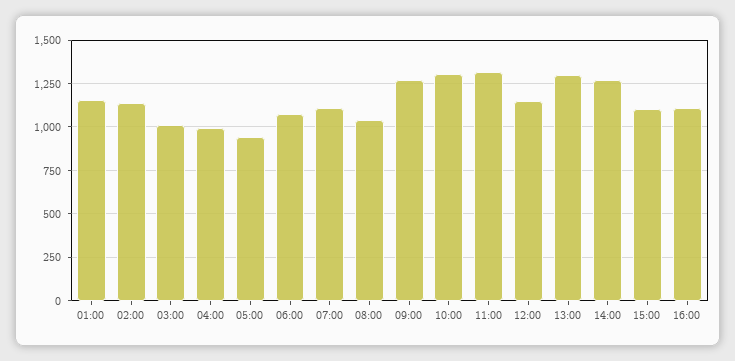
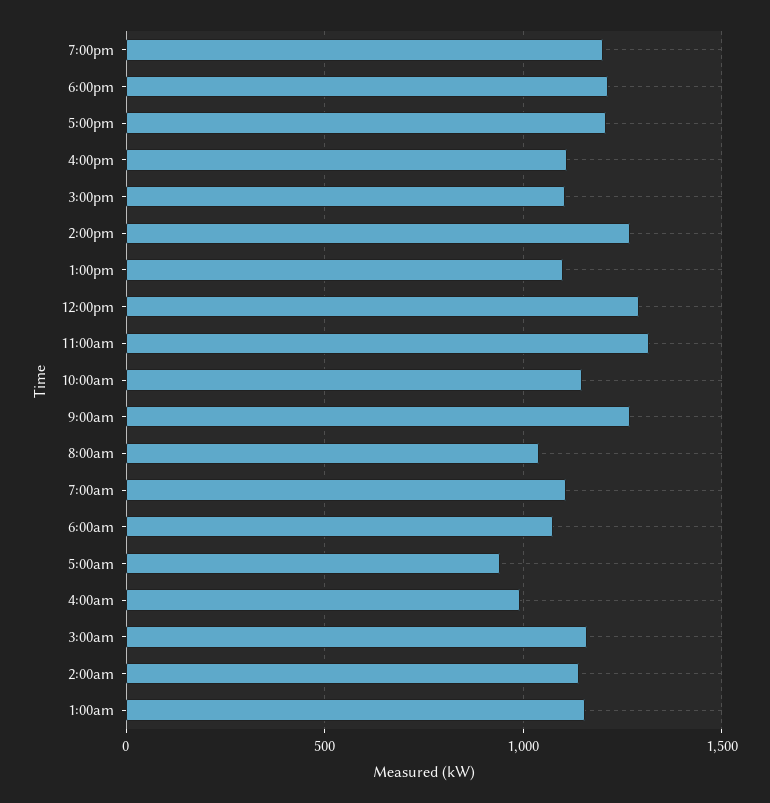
03:00: 1000 -> 1150
10:00: 1300 -> 1150
12:00: 1150 -> 1300
13:00: 1300 -> 1100
7:00pm: none -> 1200
6:00pm: none -> 1200
5:00pm: none -> 1200

